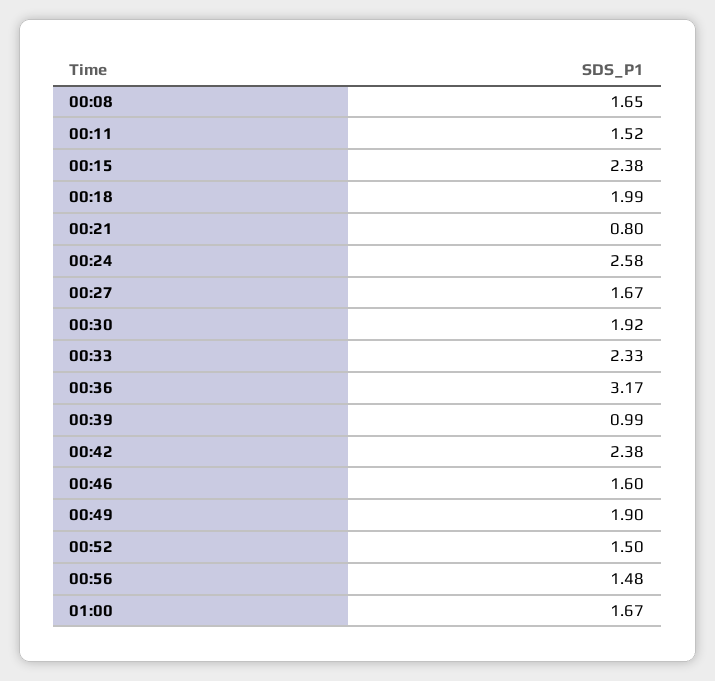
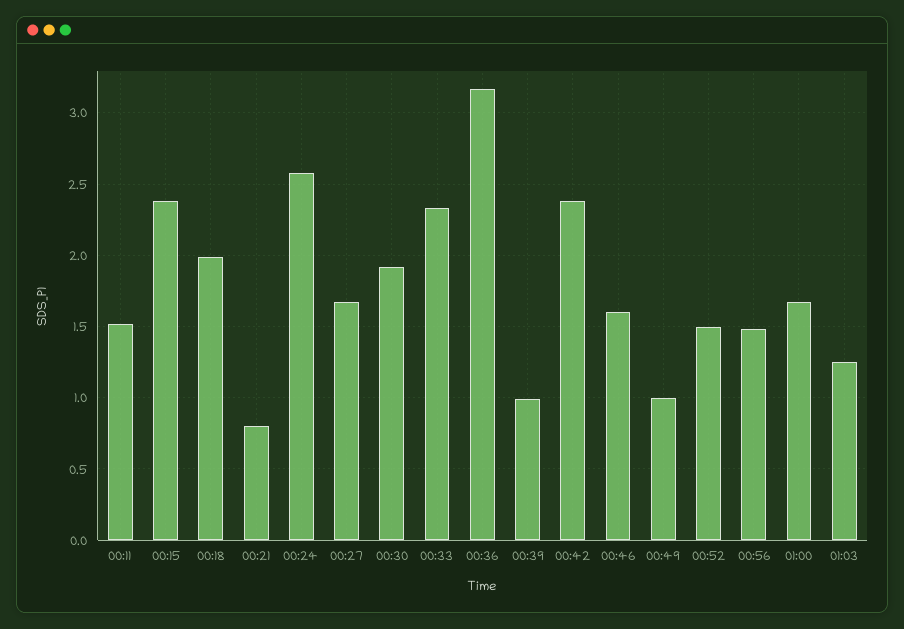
00:08: 1.65 -> none
00:49: 1.9 -> 1
01:03: none -> 1.25

